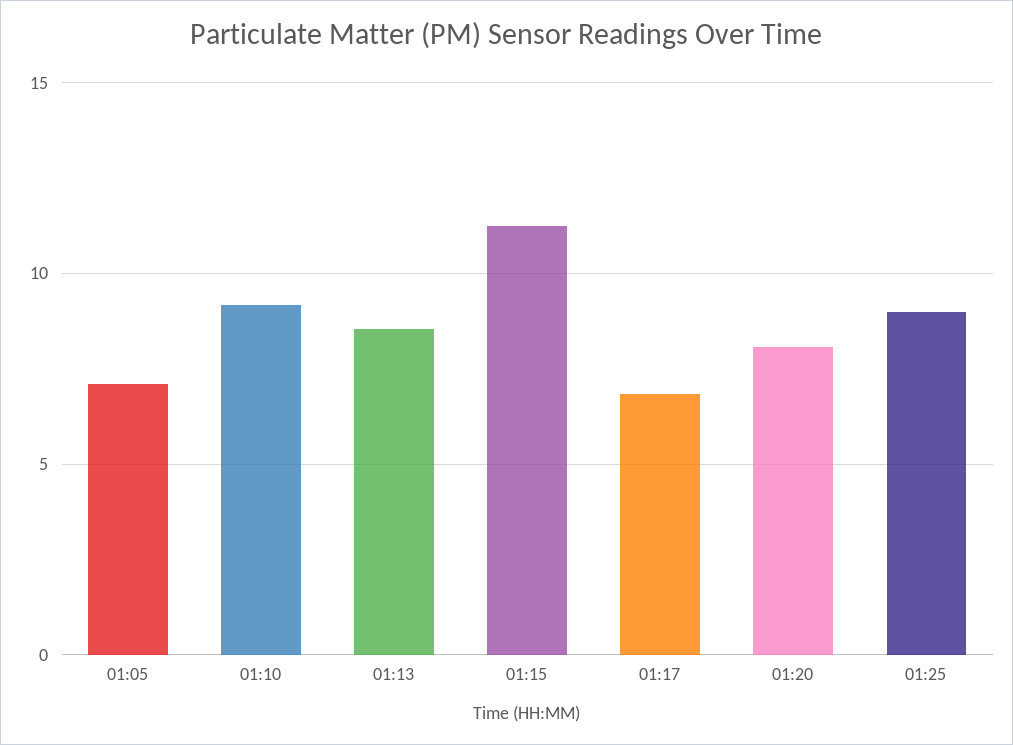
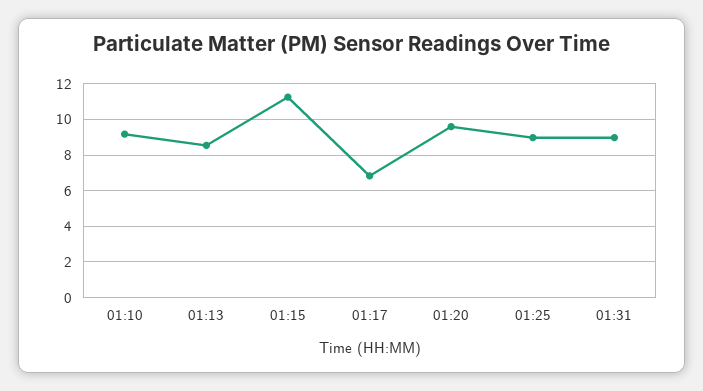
01:05: 7 -> none
01:20: 8 -> 9.5
01:31: none -> 9

